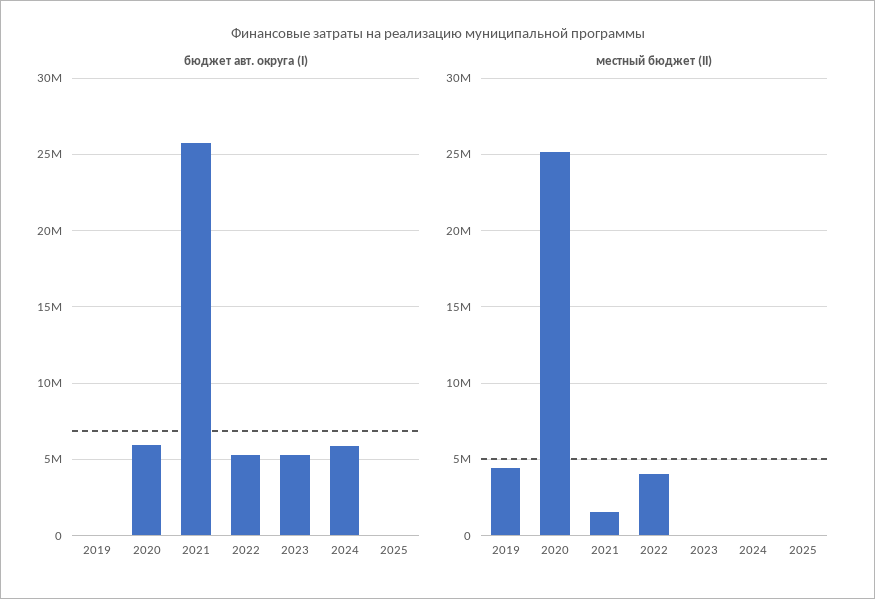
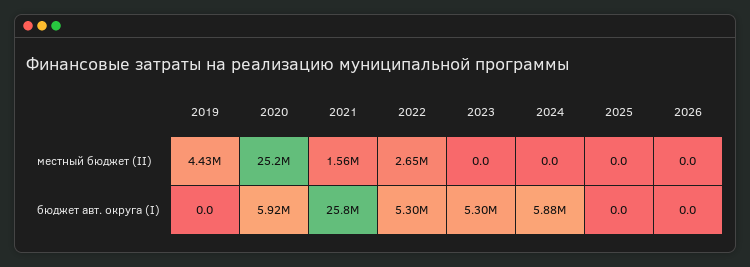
местный бюджет (II), 2022: 4000000 -> 2650000
местный бюджет (II), 2026: none -> 0
бюджет авт. округа (I), 2026: none -> 0

